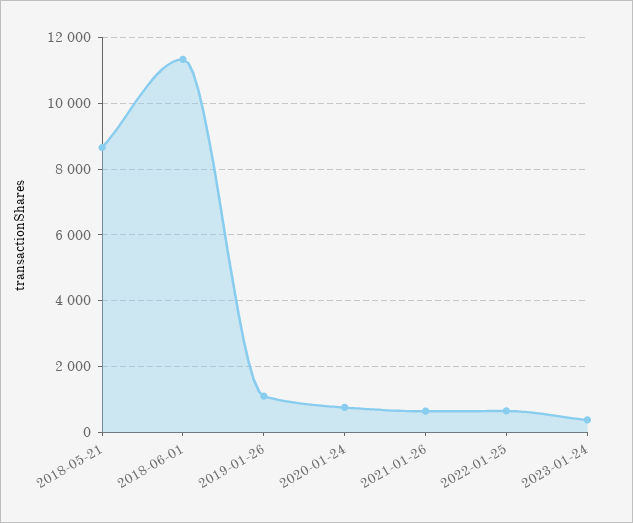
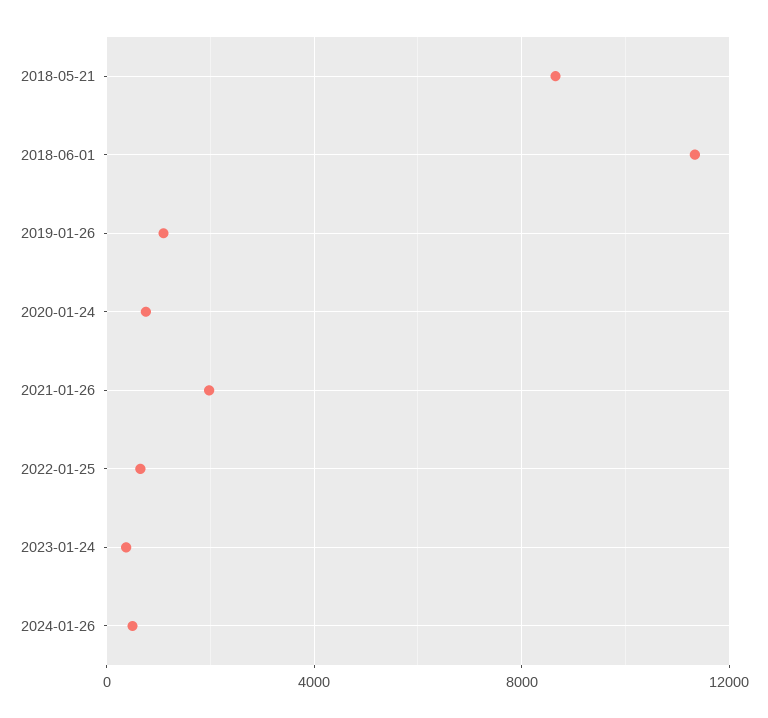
2021-01-26: 600 -> 2000
2024-01-26: none -> 500

